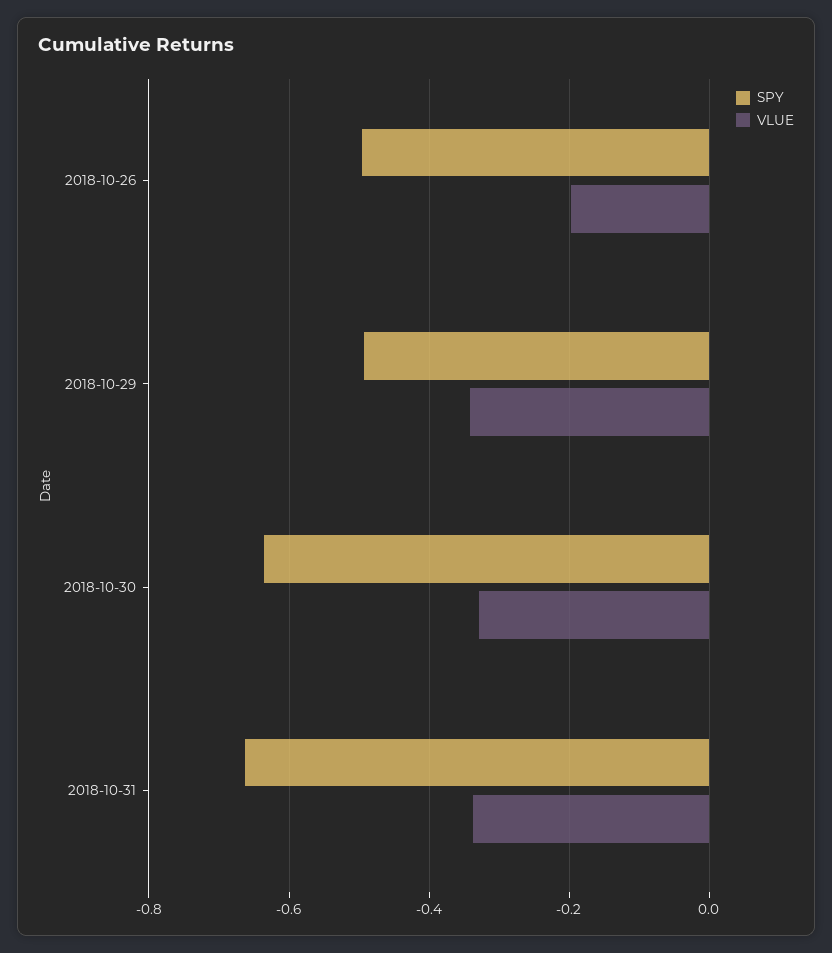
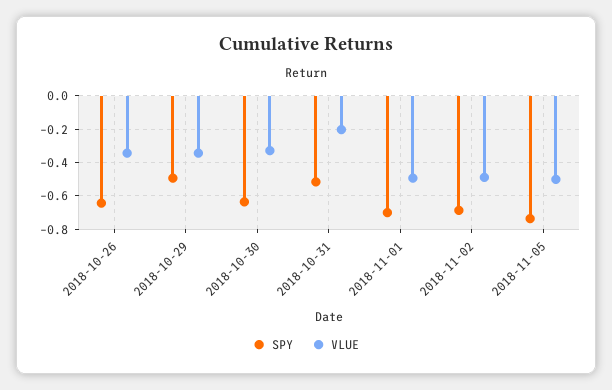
SPY, 2018-10-26: -0.5 -> -0.65
VLUE, 2018-10-26: -0.2 -> -0.35
SPY, 2018-10-31: -0.66 -> -0.5
VLUE, 2018-10-31: -0.34 -> -0.2
SPY, 2018-11-01: none -> -0.7
VLUE, 2018-11-01: none -> -0.5
SPY, 2018-11-02: none -> -0.7
VLUE, 2018-11-02: none -> -0.5
SPY, 2018-11-05: none -> -0.75
VLUE, 2018-11-05: none -> -0.5

